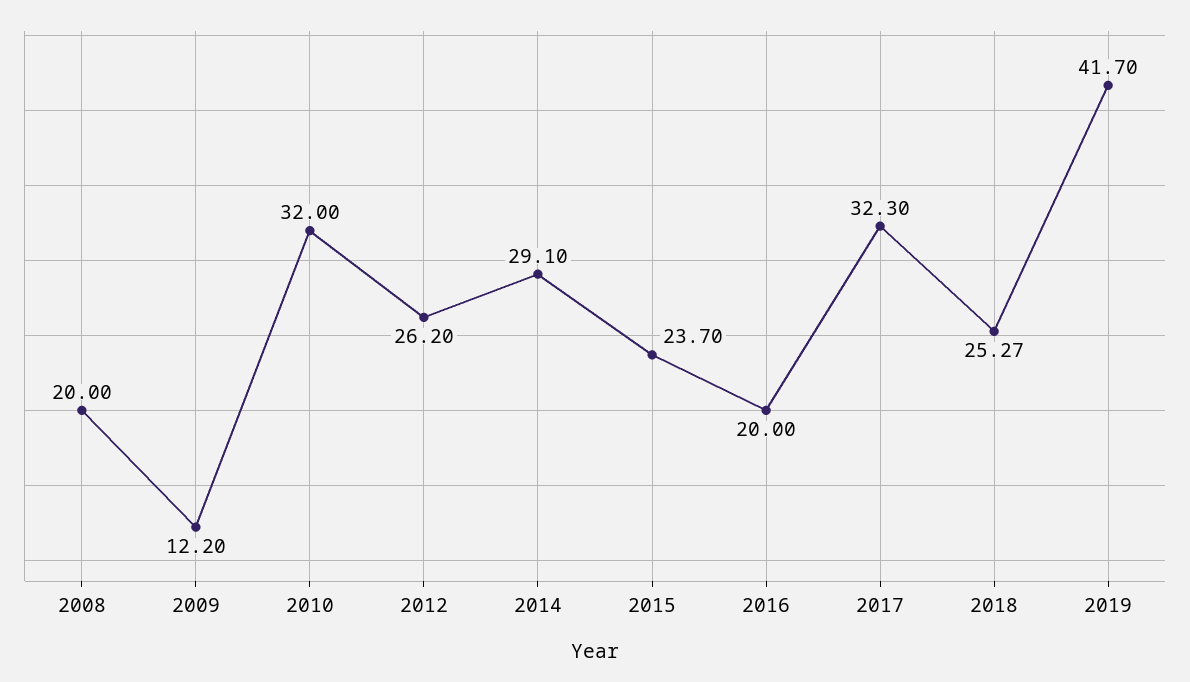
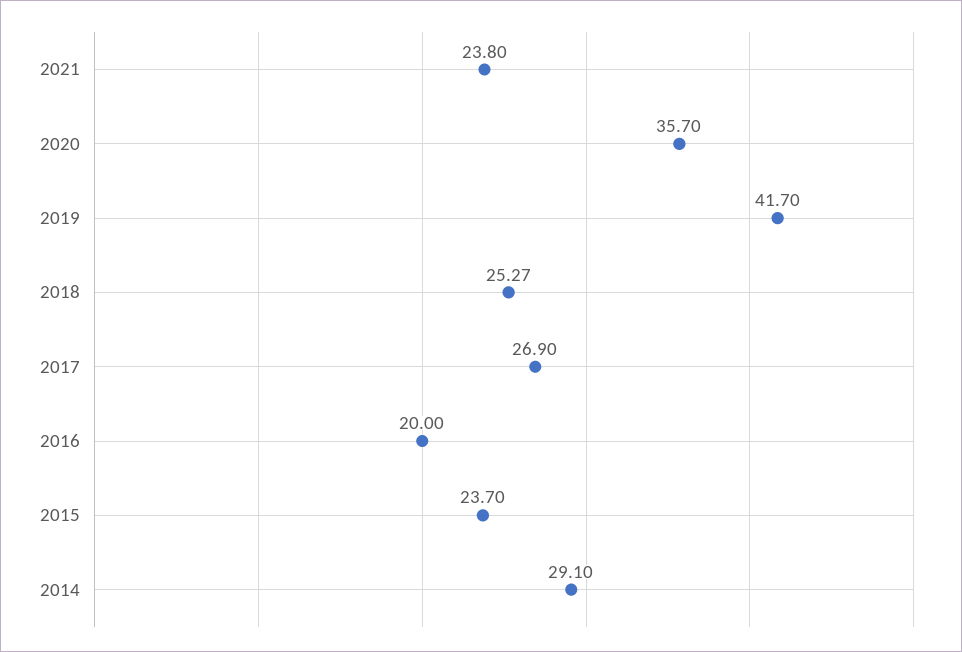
2008: 20 -> none
2009: 12.2 -> none
2010: 32 -> none
2012: 26.2 -> none
2017: 32.3 -> 26.9
2021: none -> 23.8
2020: none -> 35.7

